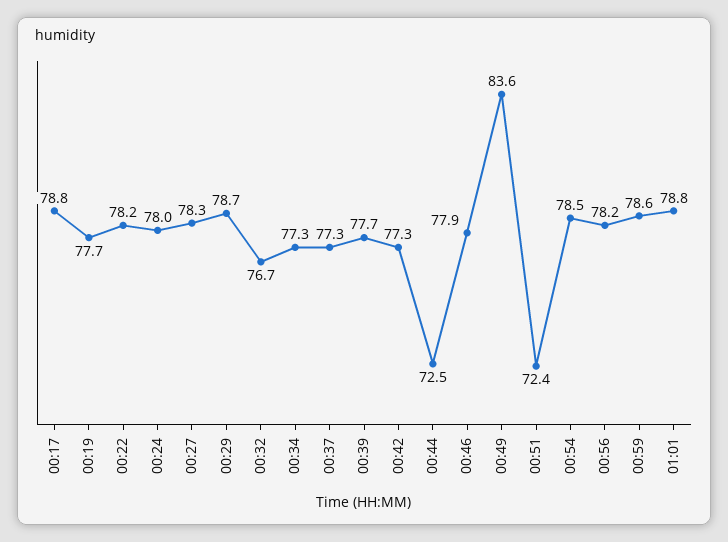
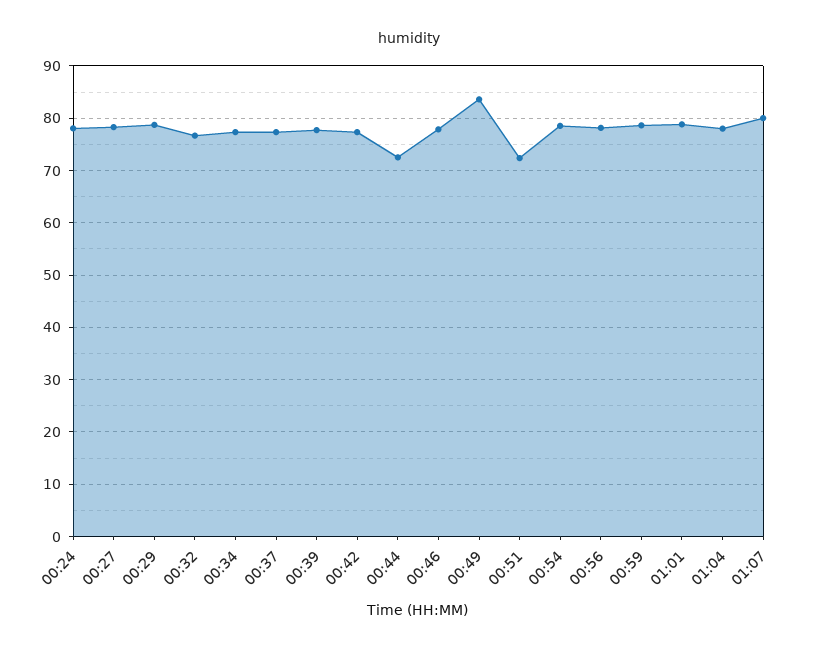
00:17: 78.8 -> none
00:19: 77.7 -> none
00:22: 78.2 -> none
01:04: none -> 78
01:07: none -> 80

